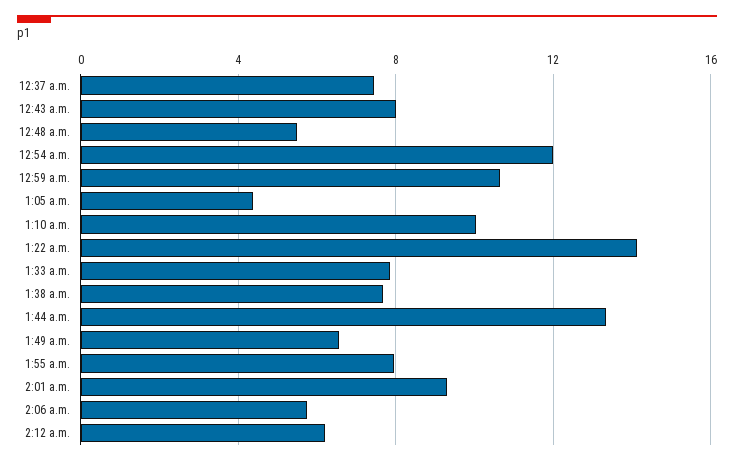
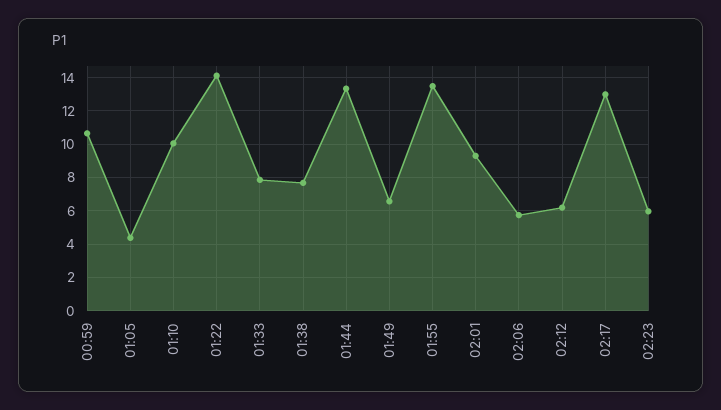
12:37 a.m.: 7.5 -> none
12:43 a.m.: 8 -> none
12:48 a.m.: 5.5 -> none
12:54 a.m.: 12 -> none
1:55 a.m.: 8 -> 13.5
02:17: none -> 13
02:23: none -> 6

